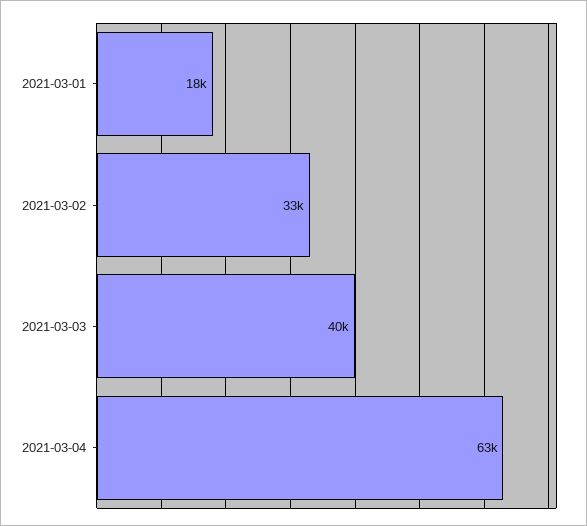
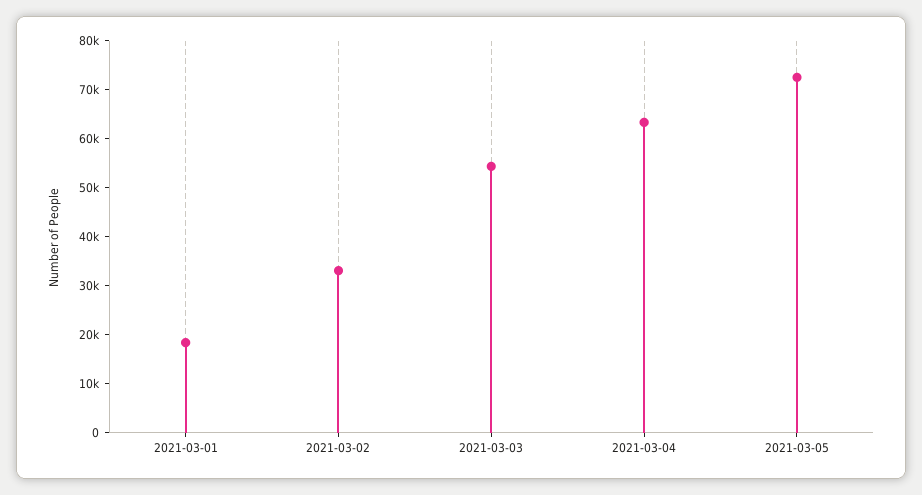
2021-03-03: 40000 -> 54000
2021-03-05: none -> 72000

